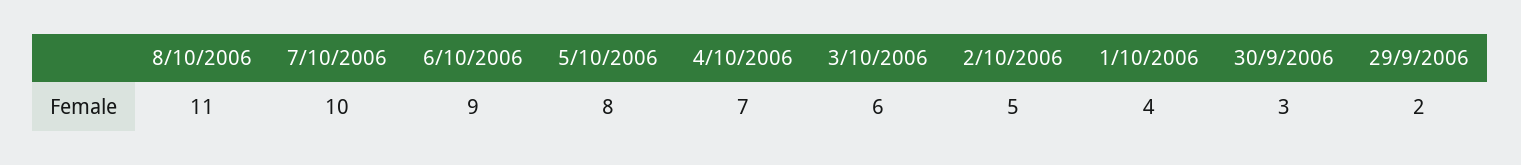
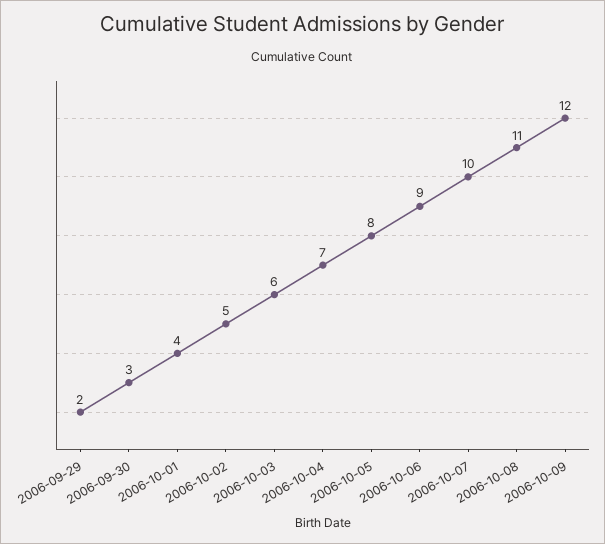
2006-10-09: none -> 12

